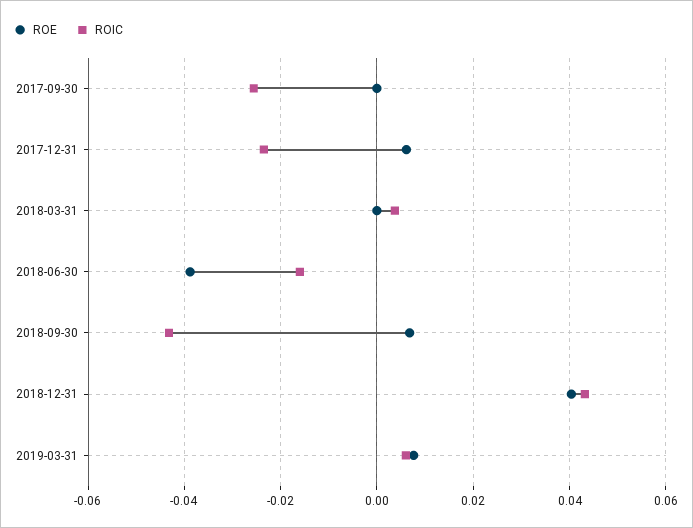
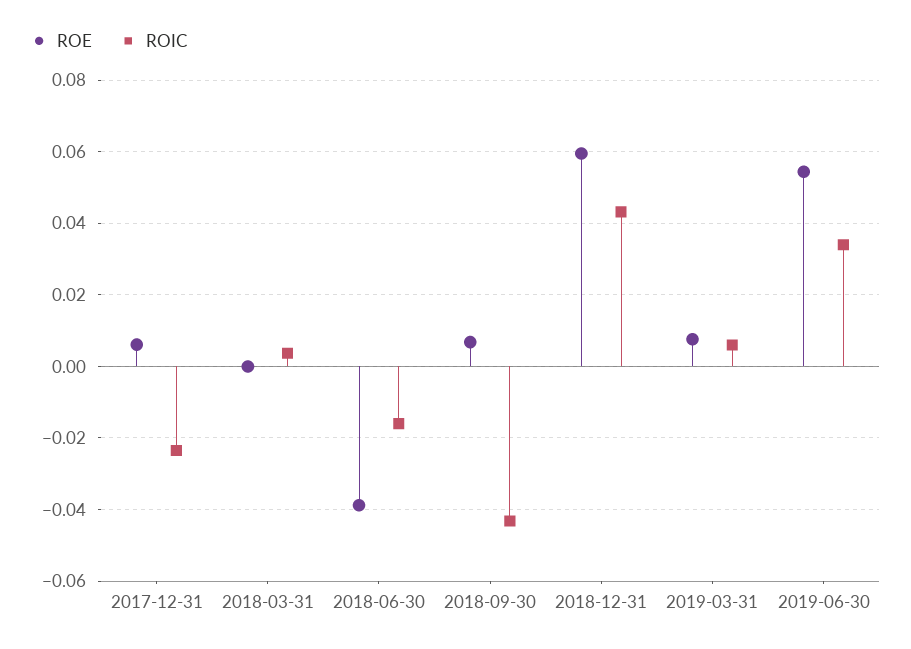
ROE, 2017-09-30: 0 -> none
ROIC, 2017-09-30: -0.026 -> none
ROE, 2018-12-31: 0.04 -> 0.06
ROE, 2019-06-30: none -> 0.054
ROIC, 2019-06-30: none -> 0.034

